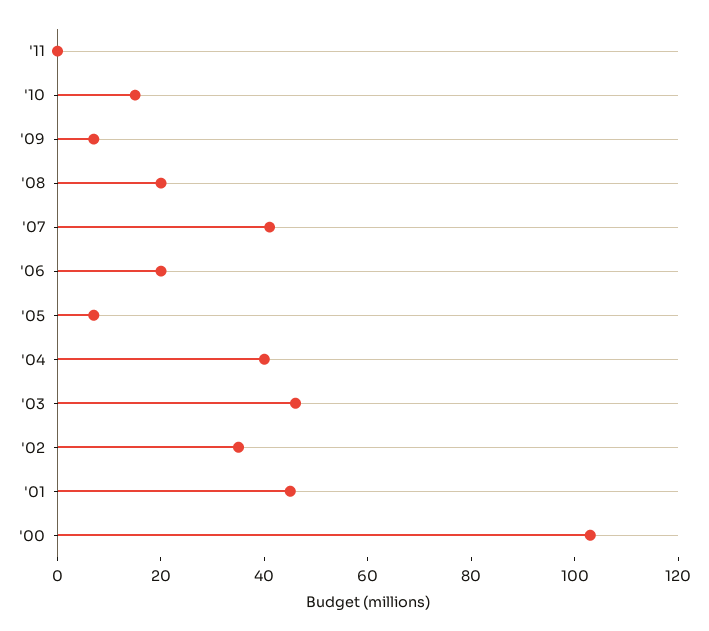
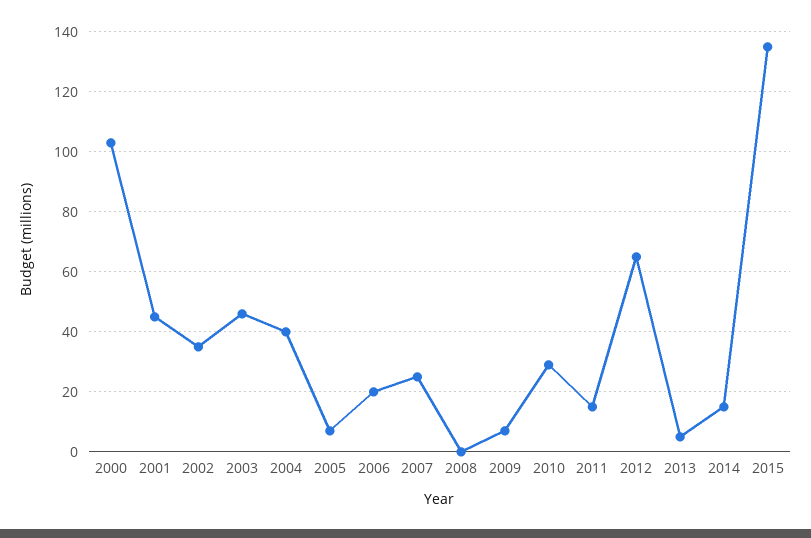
'11: 0 -> 15
'10: 15 -> 30
'08: 20 -> 0
'07: 40 -> 25
2012: none -> 65
2013: none -> 5
2014: none -> 15
2015: none -> 135

